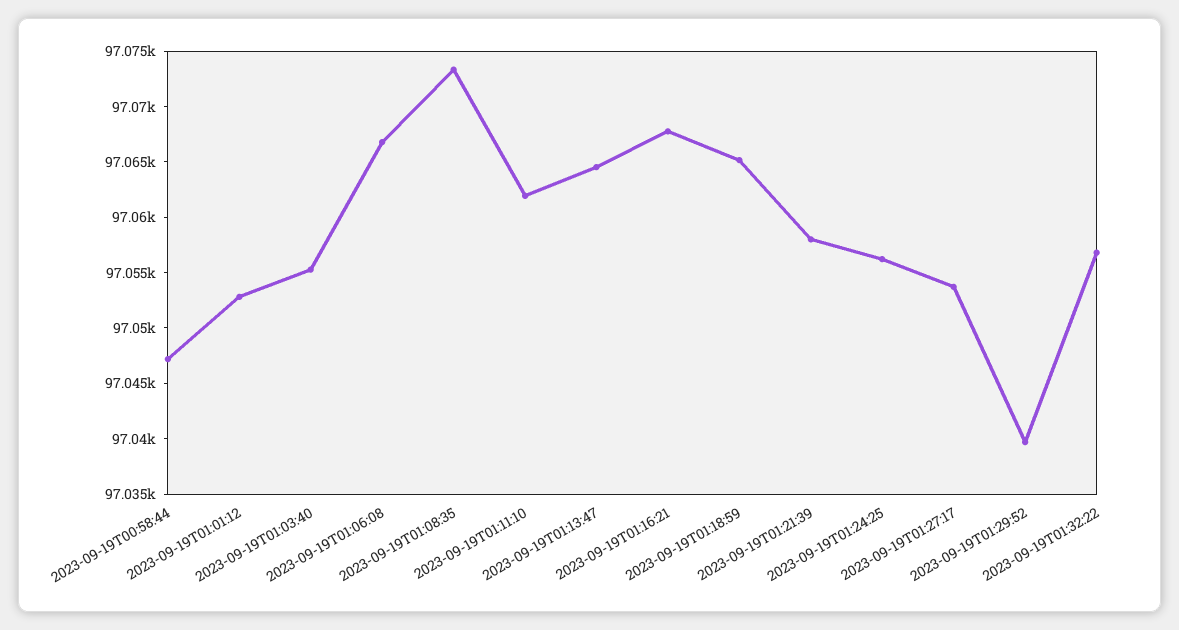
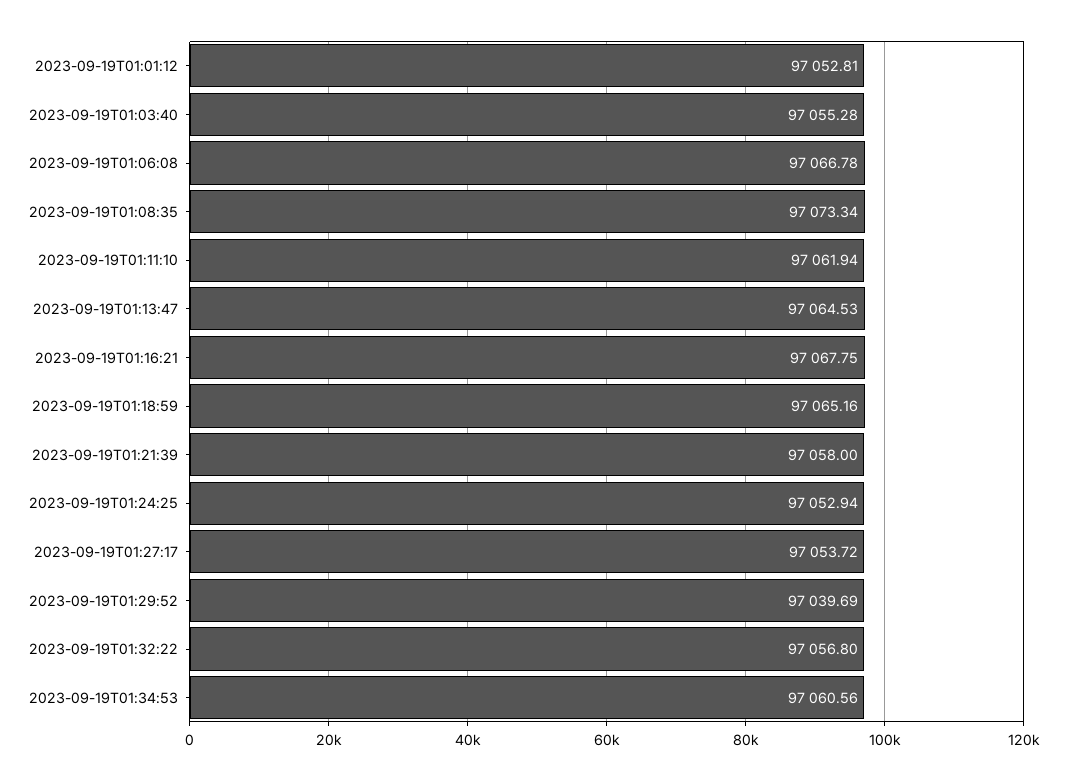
2023-09-19T00:58:44: 97047 -> none
2023-09-19T01:24:25: 97056 -> 97052.94
2023-09-19T01:34:53: none -> 97060.56

